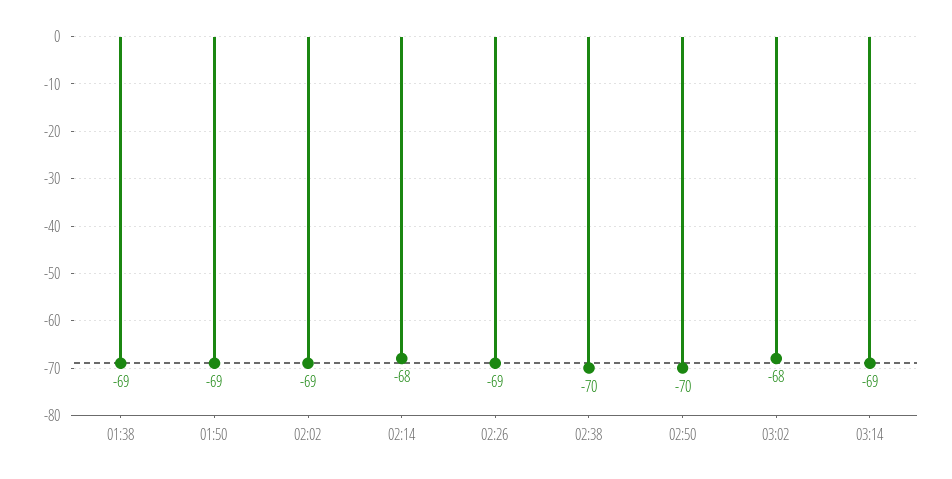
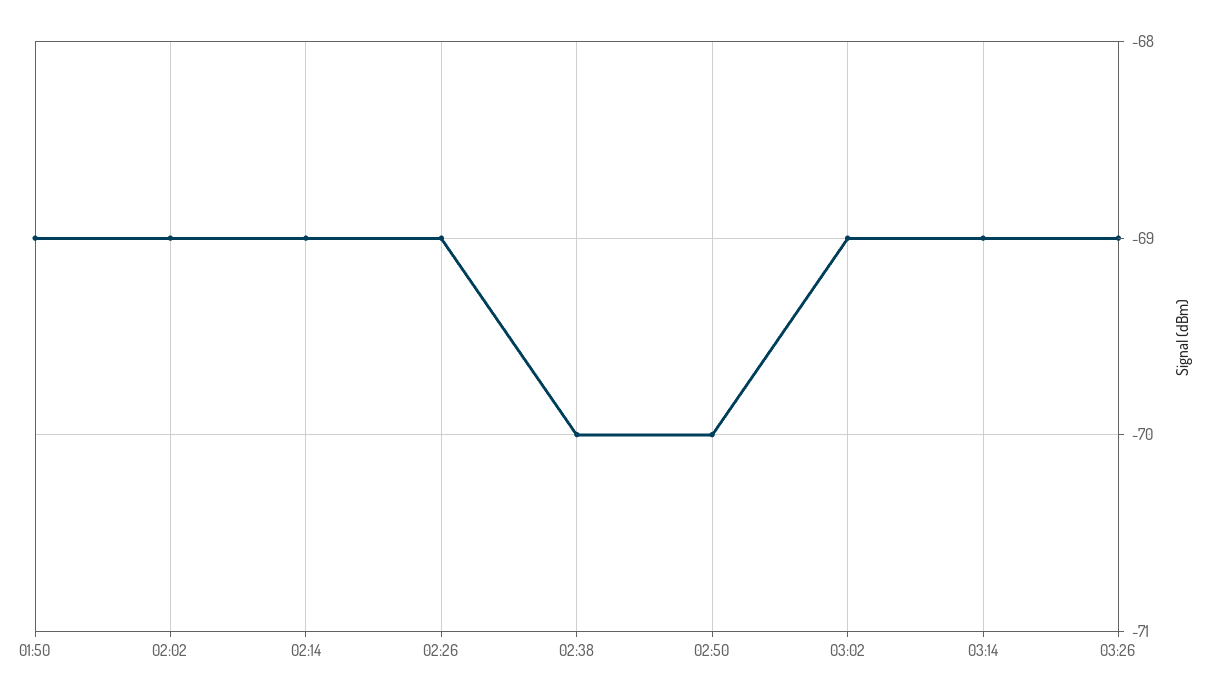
01:38: -69 -> none
02:14: -68 -> -69
03:02: -68 -> -69
03:26: none -> -69

